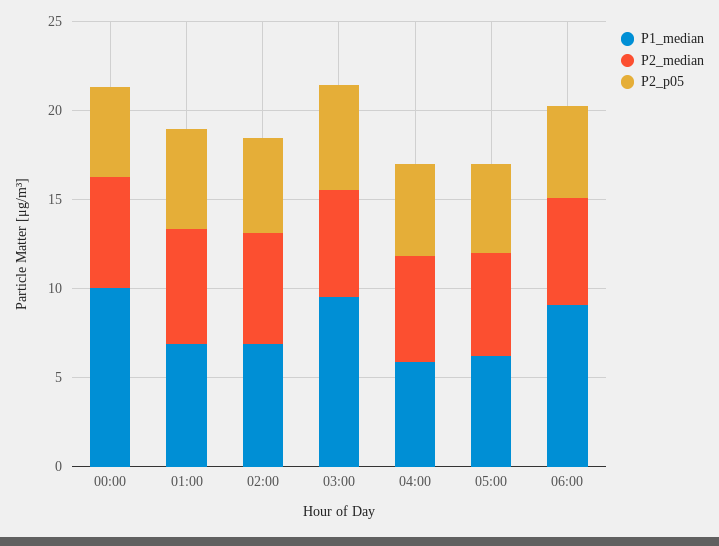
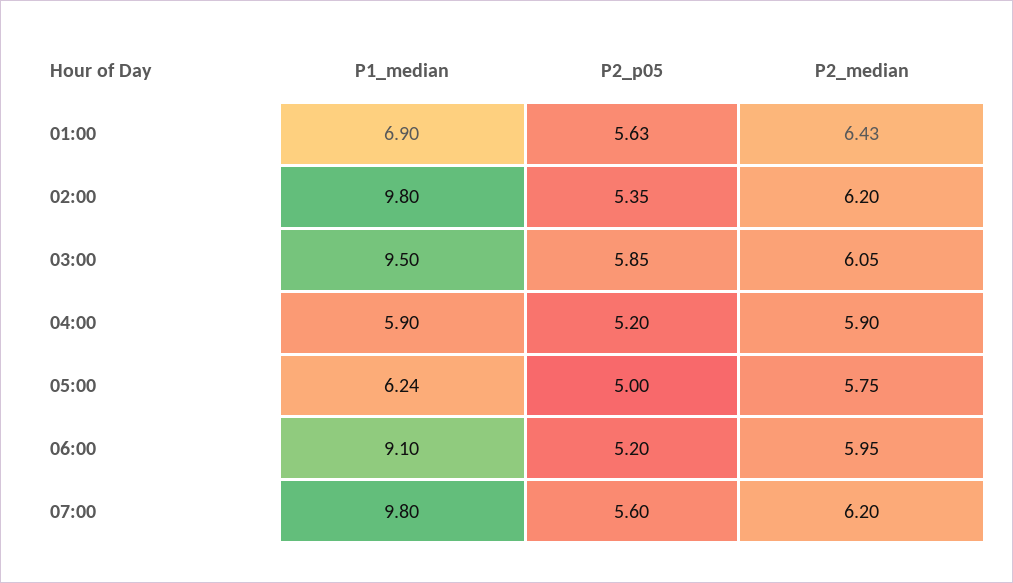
P1_median, 00:00: 10 -> none
P2_median, 00:00: 6 -> none
P2_p05, 00:00: 5 -> none
P1_median, 02:00: 7 -> 9.8
P1_median, 07:00: none -> 9.8
P2_p05, 07:00: none -> 5.6
P2_median, 07:00: none -> 6.2

